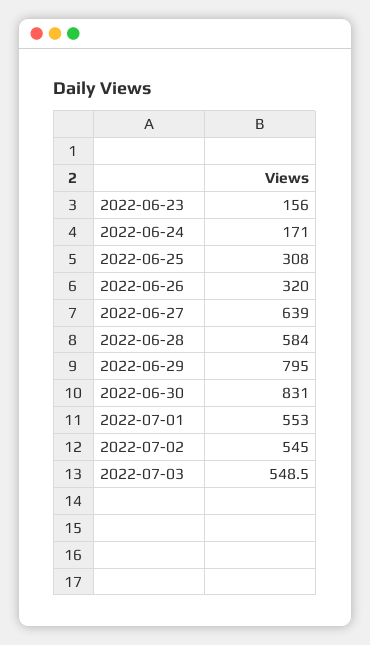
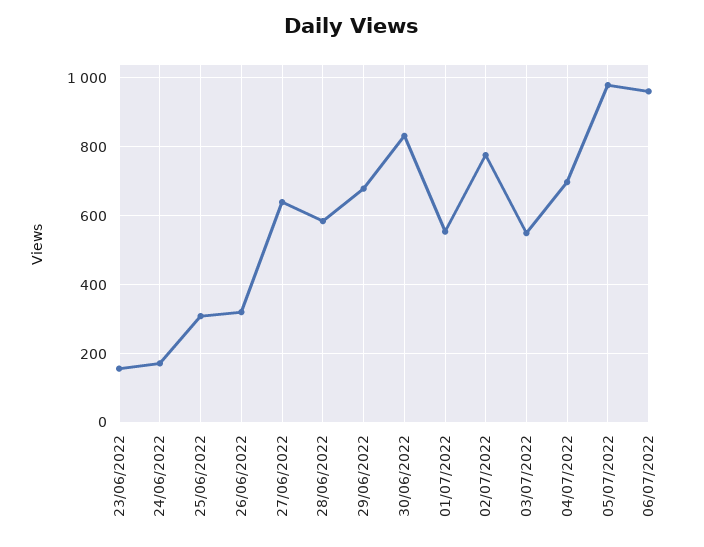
2022-06-29: 795 -> 680
2022-07-02: 545 -> 780
04/07/2022: none -> 700
05/07/2022: none -> 980
06/07/2022: none -> 960

